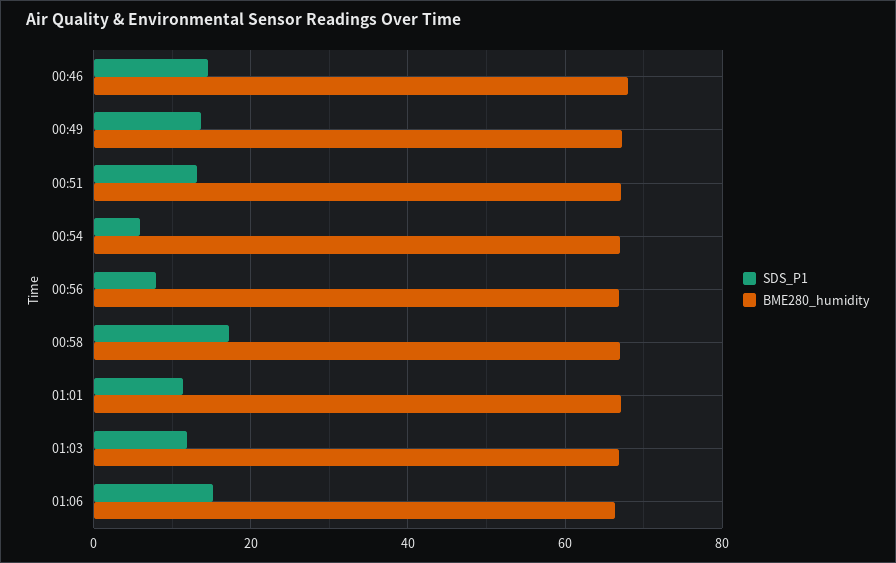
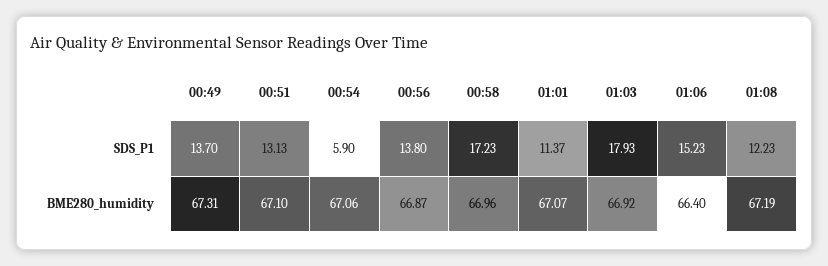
SDS_P1, 00:46: 14 -> none
BME280_humidity, 00:46: 68 -> none
SDS_P1, 00:56: 8 -> 13.8
SDS_P1, 01:03: 12 -> 17.93
SDS_P1, 01:08: none -> 12.23
BME280_humidity, 01:08: none -> 67.19

